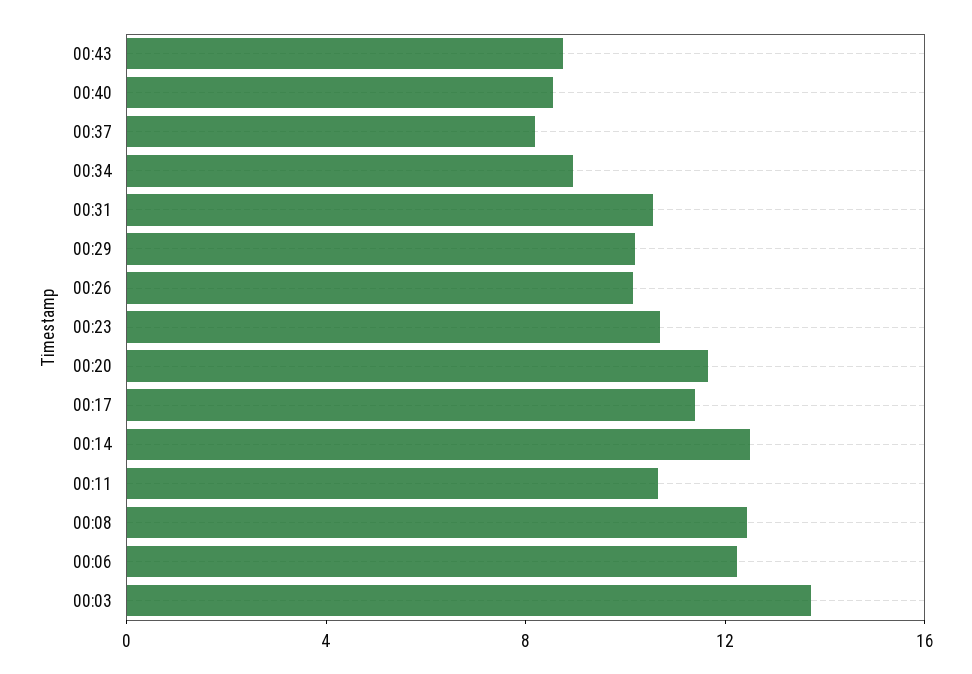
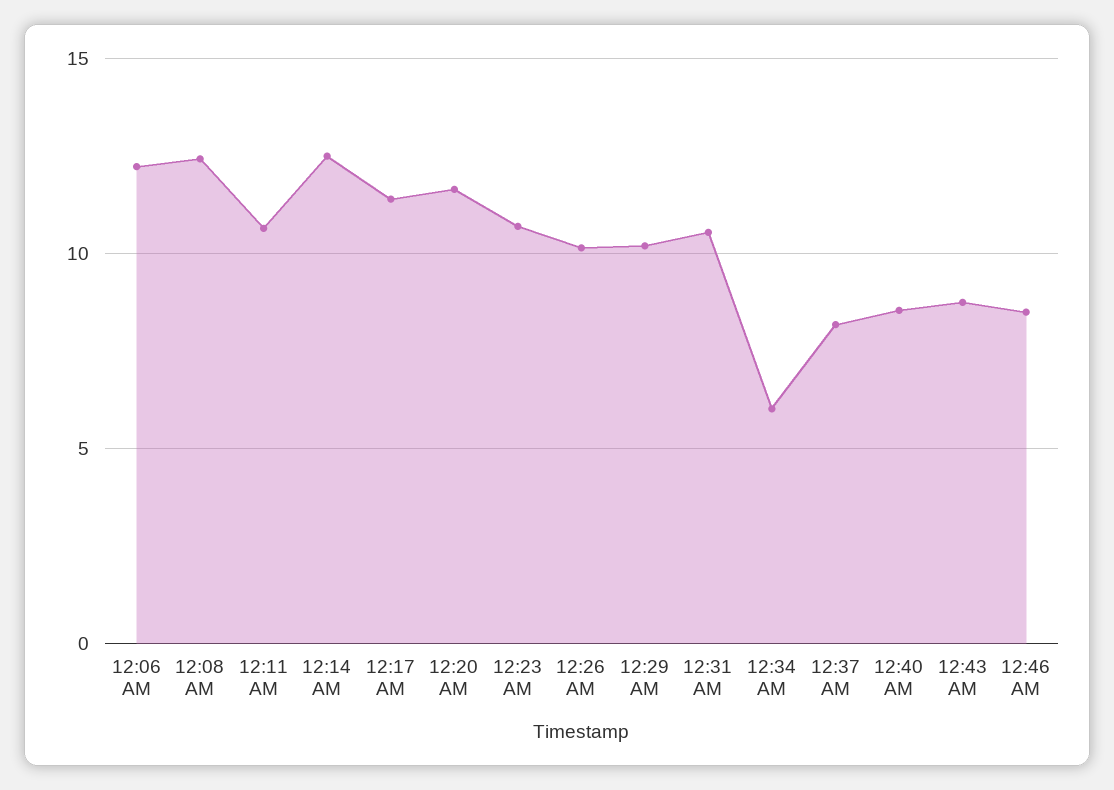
00:34: 9 -> 6
00:03: 14 -> none
12:46 AM: none -> 8.5

